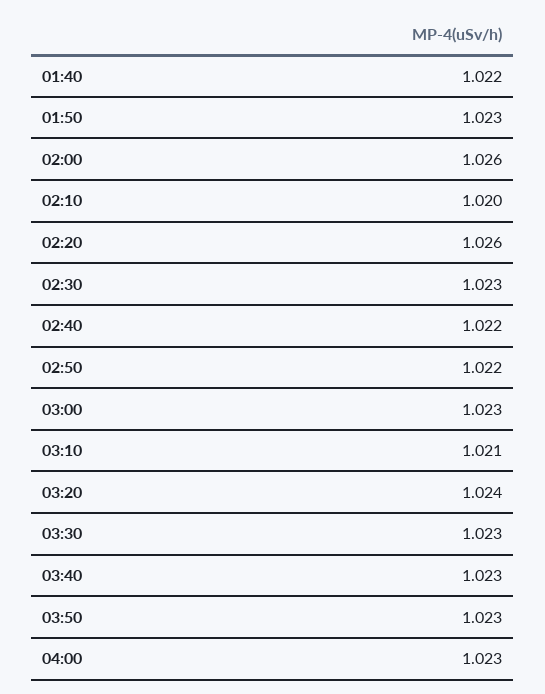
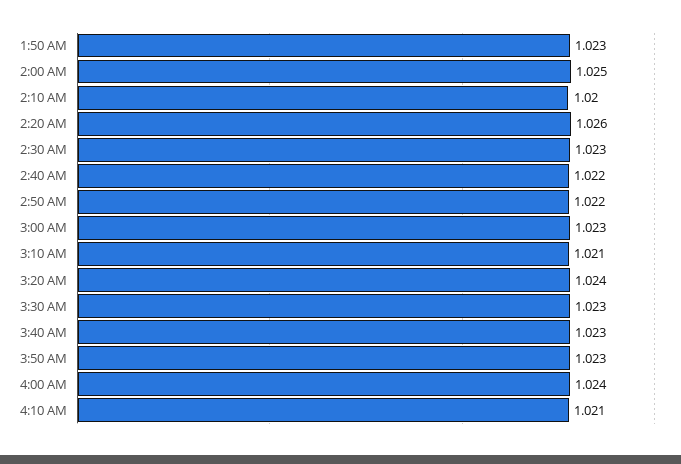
01:40: 1.022 -> none
02:00: 1.026 -> 1.025
04:00: 1.023 -> 1.024
4:10 AM: none -> 1.021

